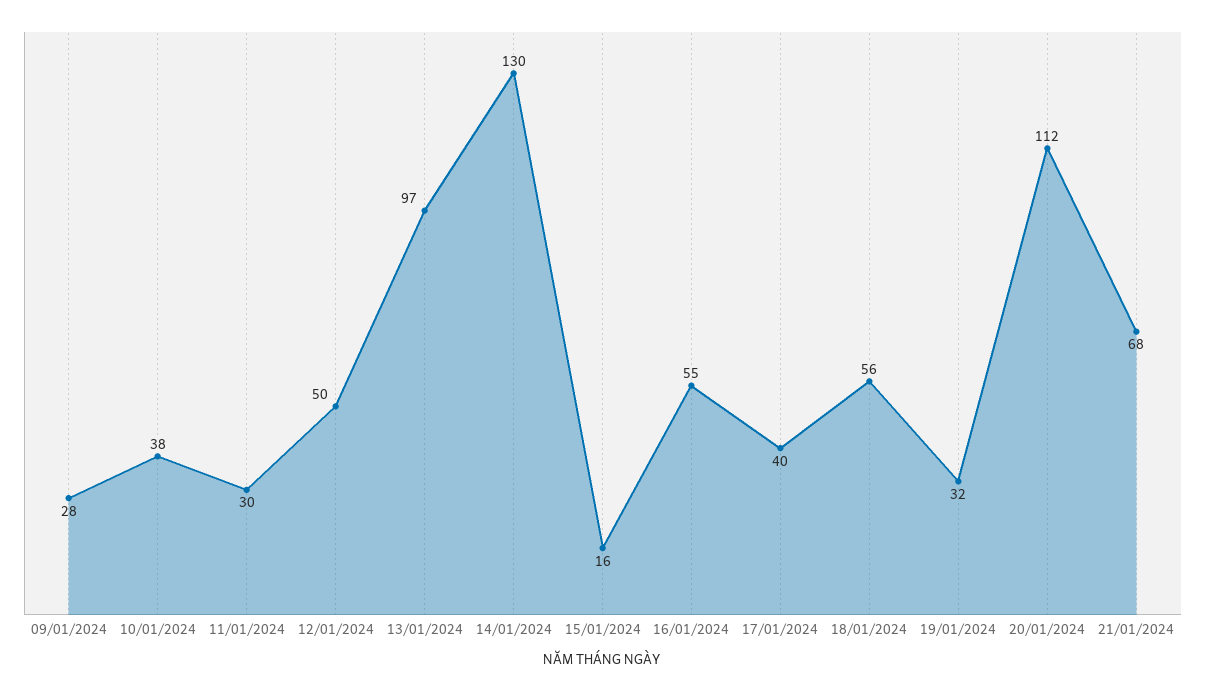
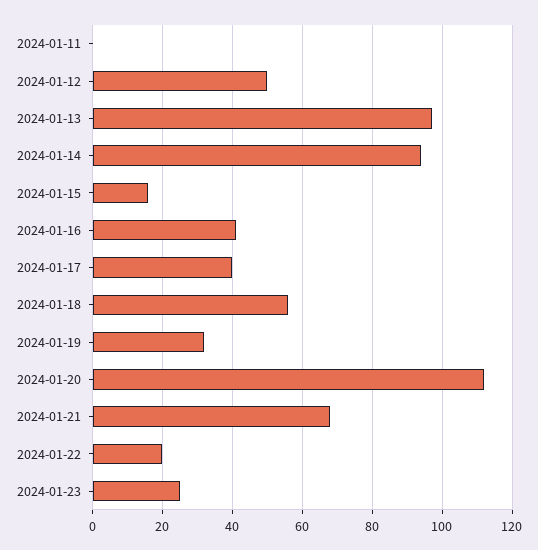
09/01/2024: 28 -> none
10/01/2024: 38 -> none
11/01/2024: 30 -> 0
14/01/2024: 130 -> 95
16/01/2024: 55 -> 40
2024-01-22: none -> 20
2024-01-23: none -> 25

